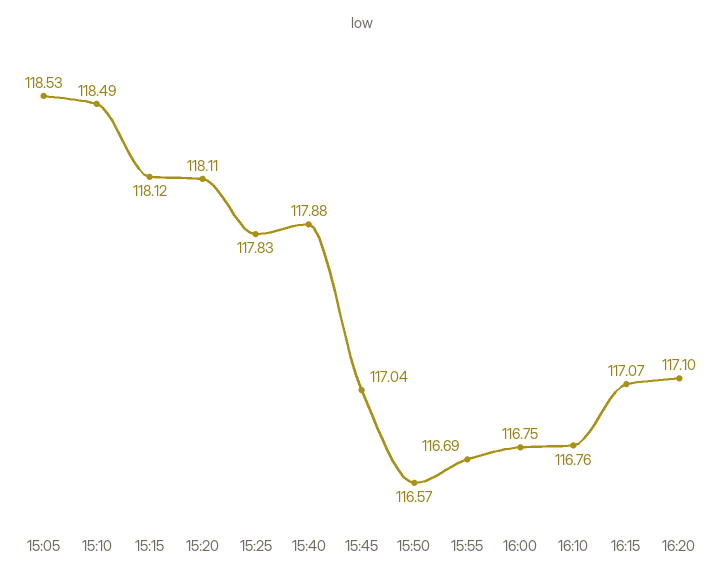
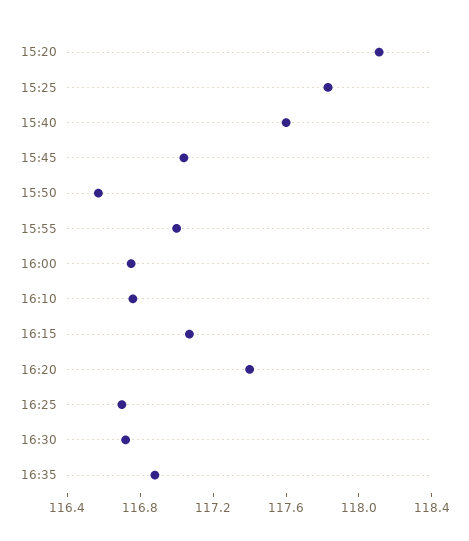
15:05: 118.53 -> none
15:10: 118.49 -> none
15:15: 118.12 -> none
15:40: 117.88 -> 117.6
15:55: 116.69 -> 117
16:20: 117.1 -> 117.4
16:25: none -> 116.7
16:30: none -> 116.7
16:35: none -> 116.9

